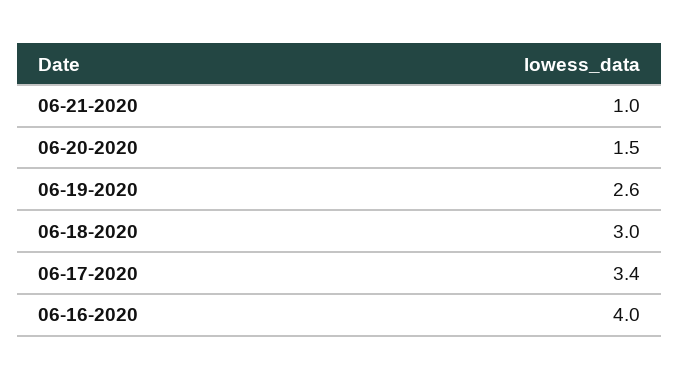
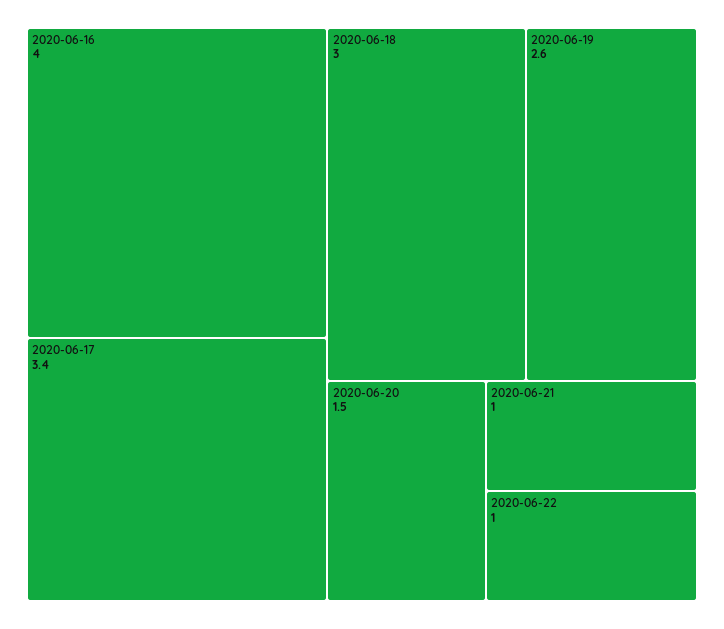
2020-06-22: none -> 1

